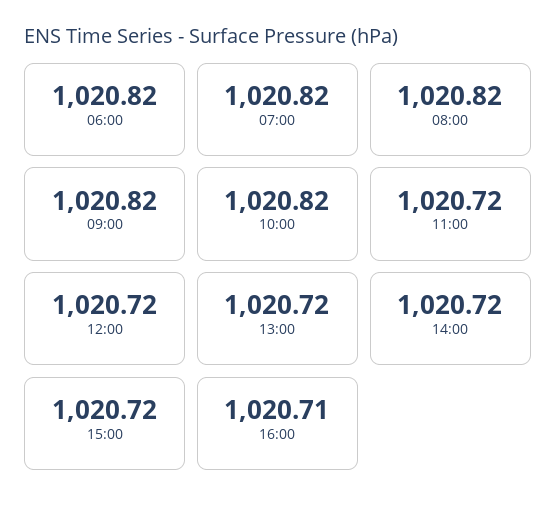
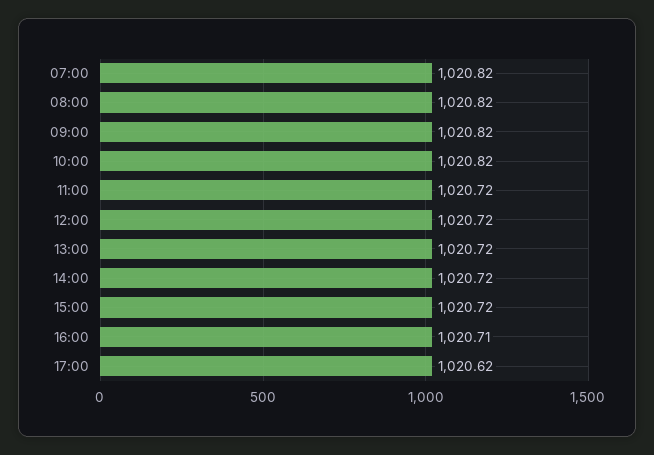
06:00: 1020.82 -> none
17:00: none -> 1020.62

